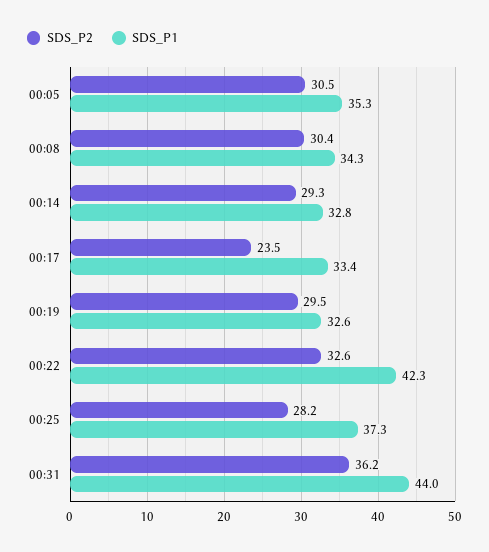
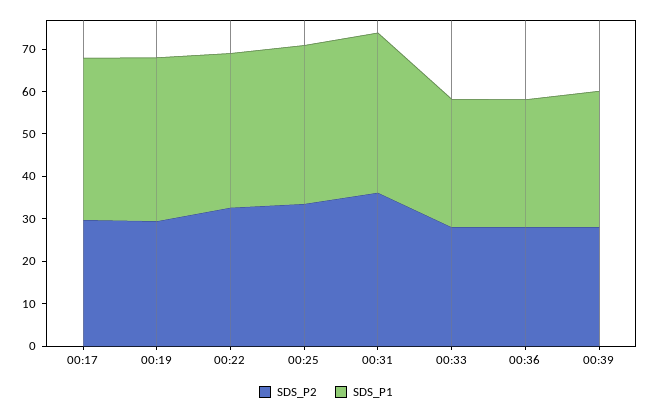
SDS_P2, 00:05: 30.5 -> none
SDS_P1, 00:05: 35.3 -> none
SDS_P2, 00:08: 30.4 -> none
SDS_P1, 00:08: 34.3 -> none
SDS_P2, 00:14: 29.3 -> none
SDS_P1, 00:14: 32.8 -> none
SDS_P2, 00:17: 23.5 -> 30
SDS_P1, 00:17: 33.4 -> 38
SDS_P1, 00:19: 32.6 -> 38
SDS_P1, 00:22: 42.3 -> 36
SDS_P2, 00:25: 28.2 -> 34
SDS_P1, 00:31: 44 -> 38
SDS_P2, 00:33: none -> 28
SDS_P1, 00:33: none -> 30
SDS_P2, 00:36: none -> 28
SDS_P1, 00:36: none -> 30
SDS_P2, 00:39: none -> 28
SDS_P1, 00:39: none -> 32

